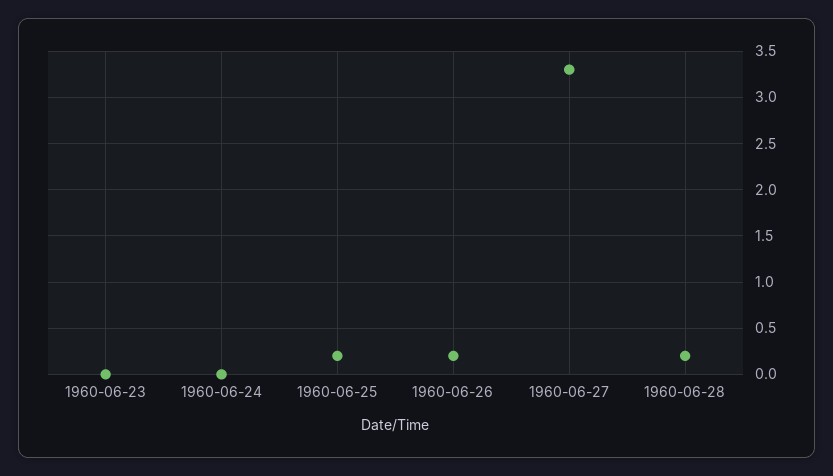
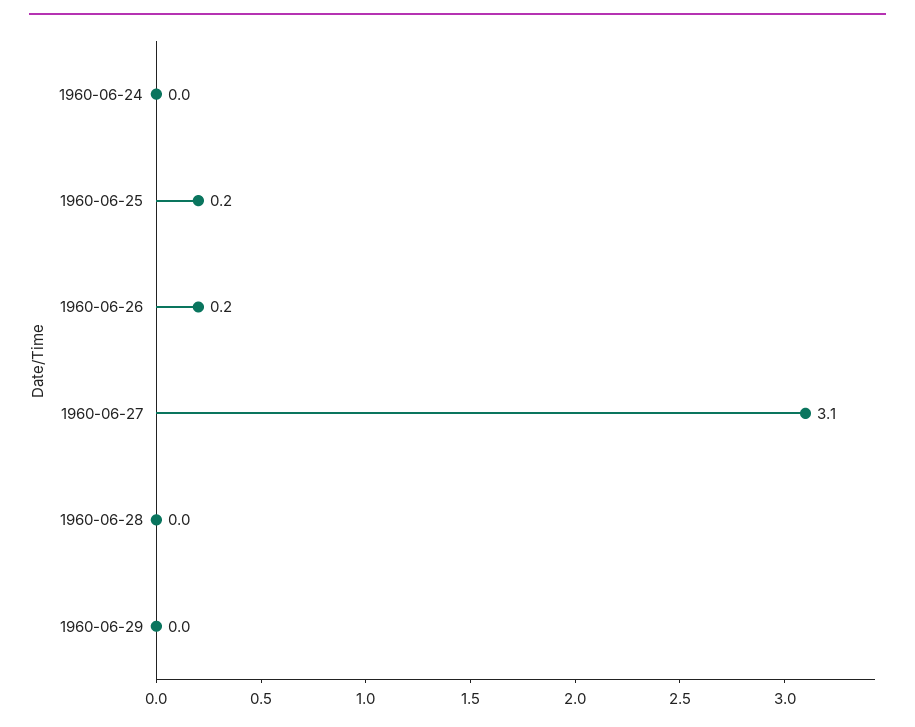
1960-06-23: 0 -> none
1960-06-27: 3.3 -> 3.1
1960-06-28: 0.2 -> 0
1960-06-29: none -> 0

